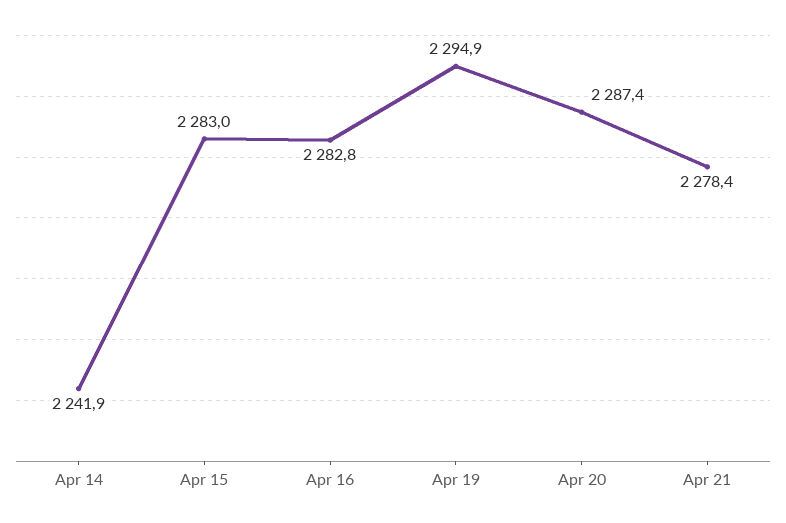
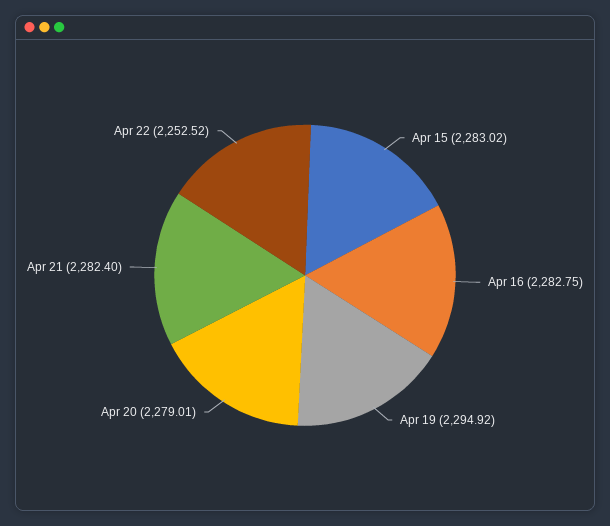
Apr 14: 2241.9 -> none
Apr 20: 2287.4 -> 2279.01
Apr 21: 2278.4 -> 2282.4
Apr 22: none -> 2252.52

